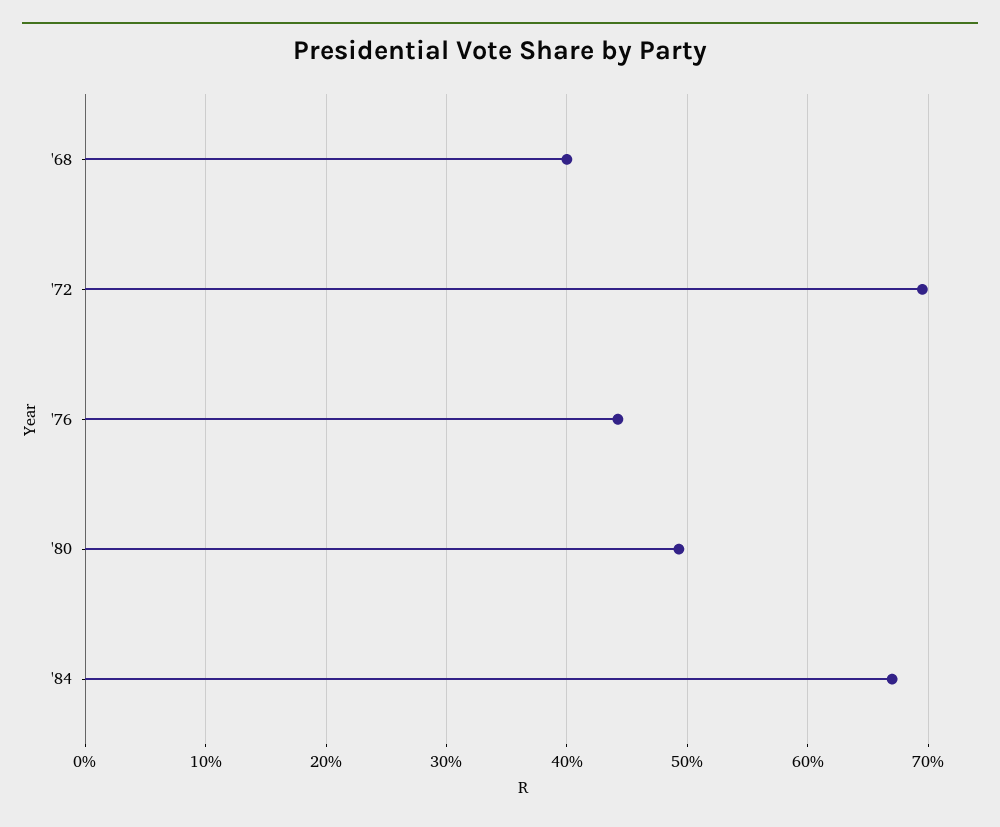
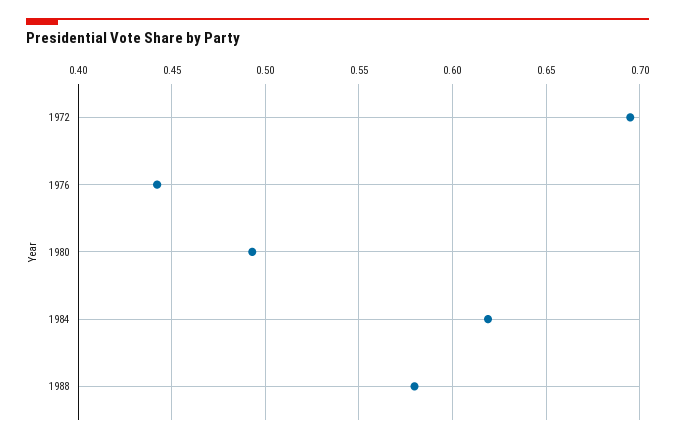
'68: 0.4 -> none
'84: 0.67 -> 0.62
1988: none -> 0.58

